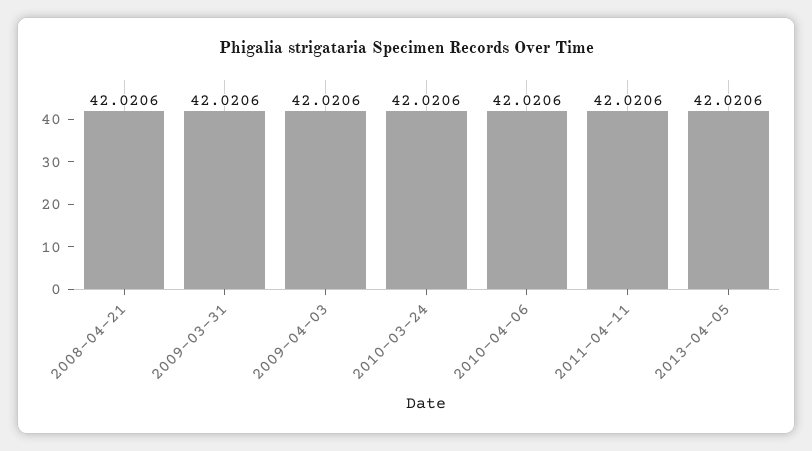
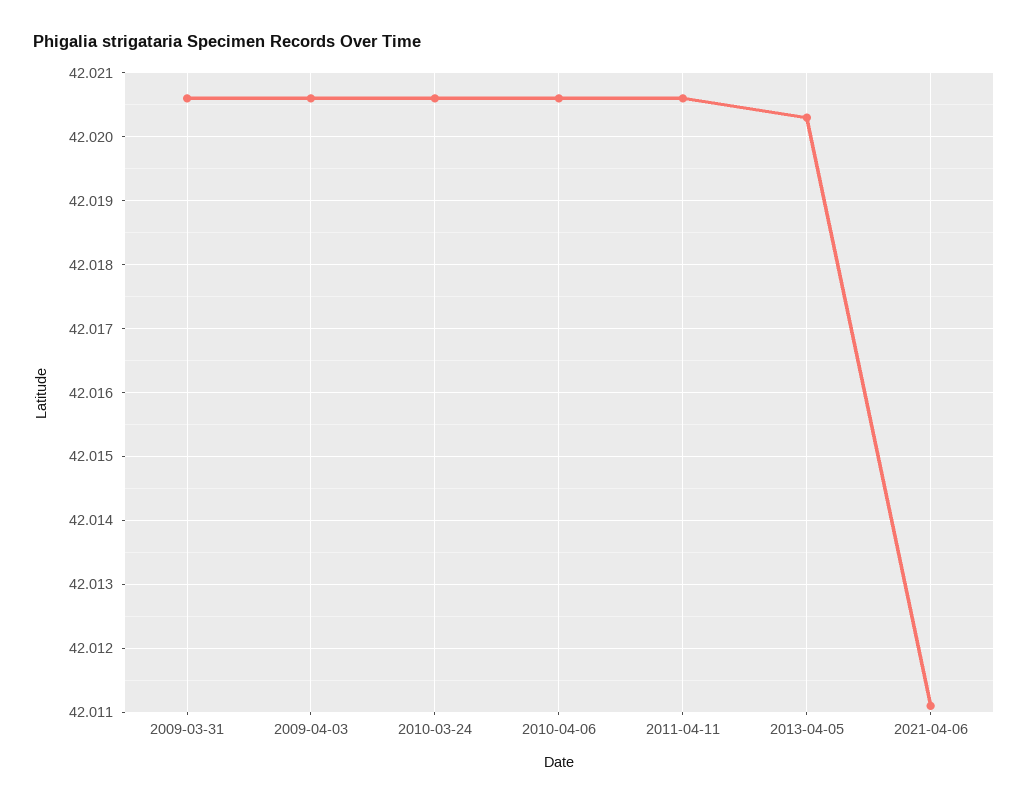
2008-04-21: 42.0206 -> none
2013-04-05: 42.0206 -> 42.0203
2021-04-06: none -> 42.0111

